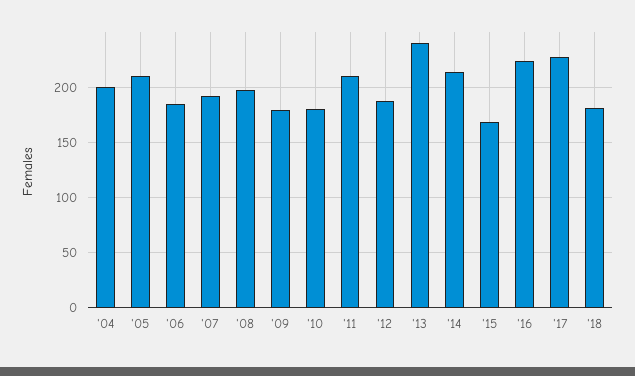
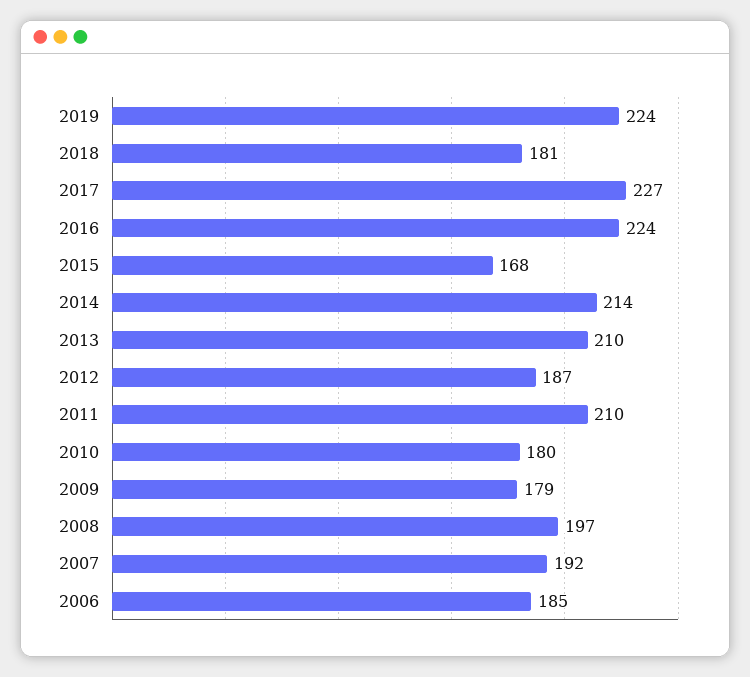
'04: 200 -> none
'05: 210 -> none
'13: 240 -> 210
2019: none -> 224

